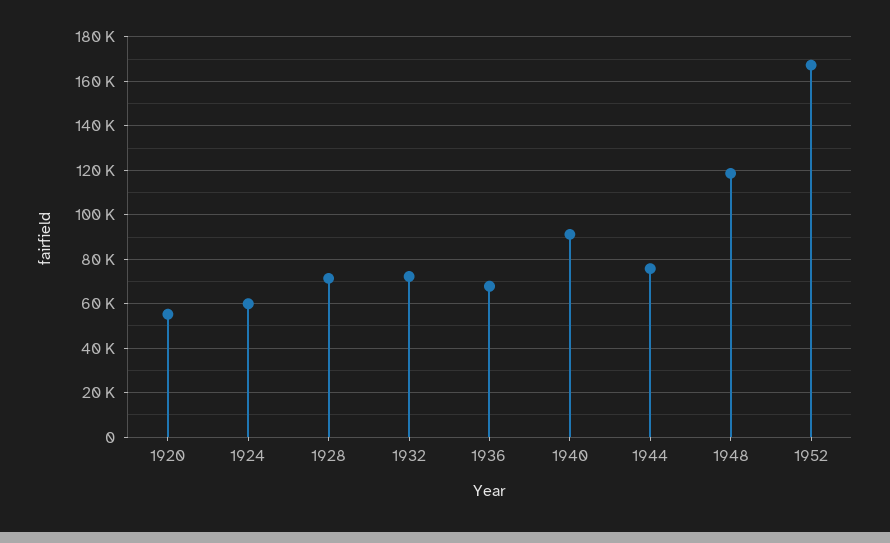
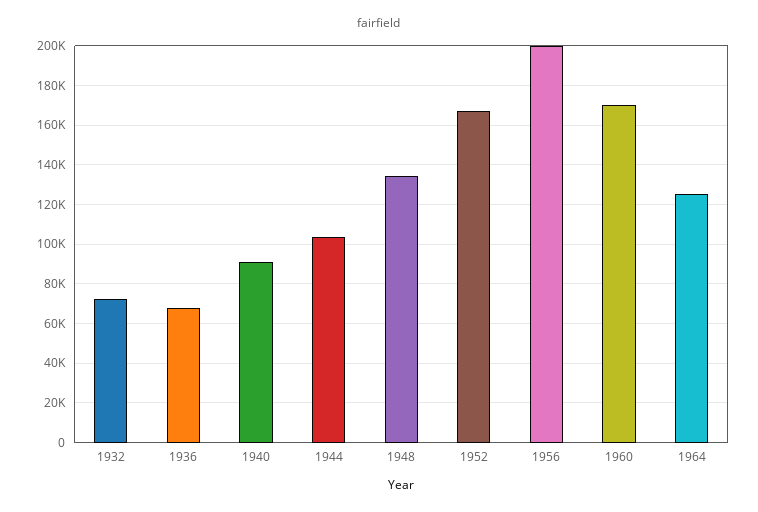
1920: 55000 -> none
1924: 60000 -> none
1928: 70000 -> none
1944: 75000 -> 105000
1948: 120000 -> 135000
1956: none -> 200000
1960: none -> 170000
1964: none -> 125000

